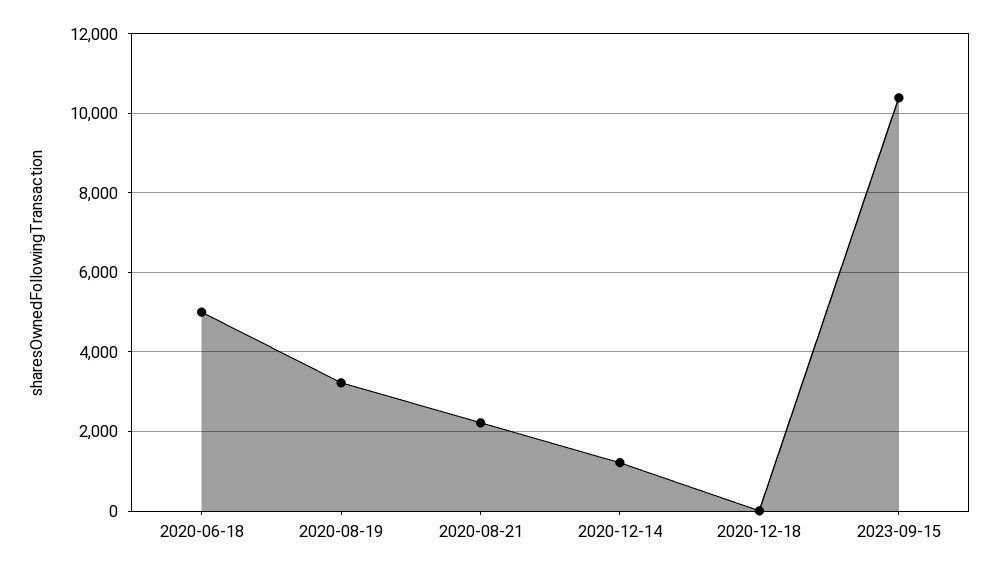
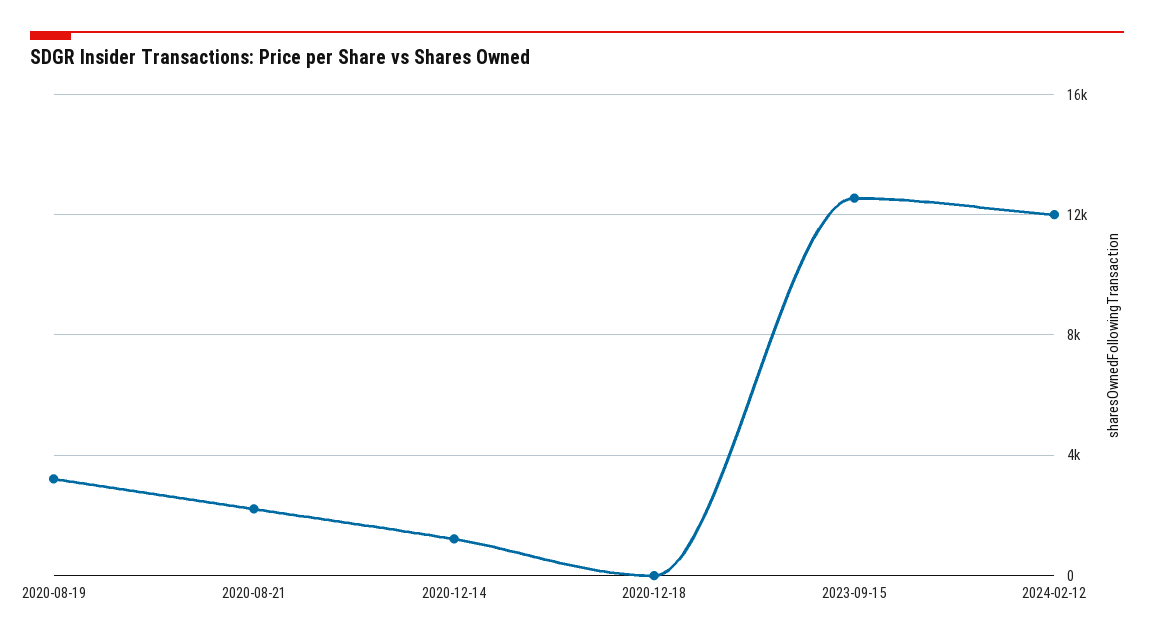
2020-06-18: 5000 -> none
2023-09-15: 10400 -> 12500
2024-02-12: none -> 12000

